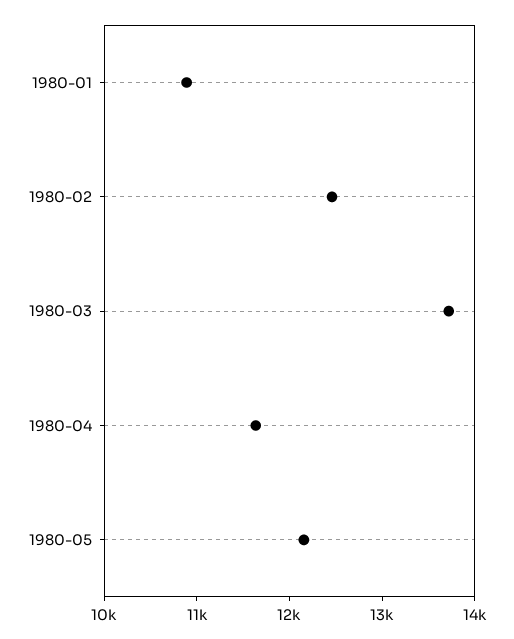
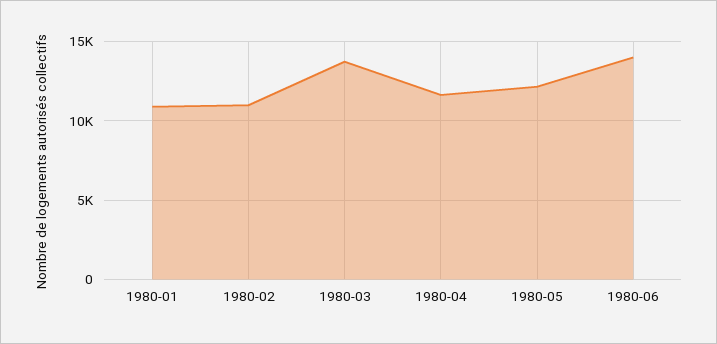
1980-02: 12400 -> 11000
1980-06: none -> 14000

